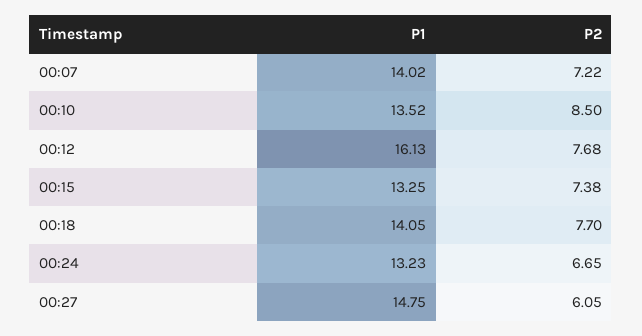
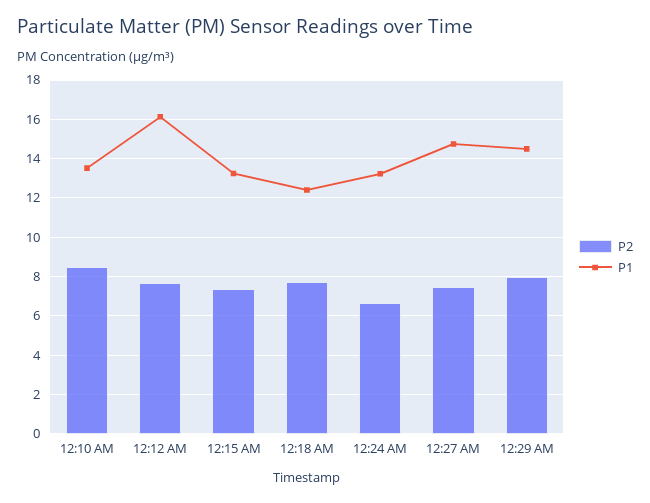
P1, 00:07: 14.02 -> none
P2, 00:07: 7.22 -> none
P1, 00:18: 14.05 -> 12.5
P2, 00:27: 6.05 -> 7.5
P2, 12:29 AM: none -> 8
P1, 12:29 AM: none -> 14.5

